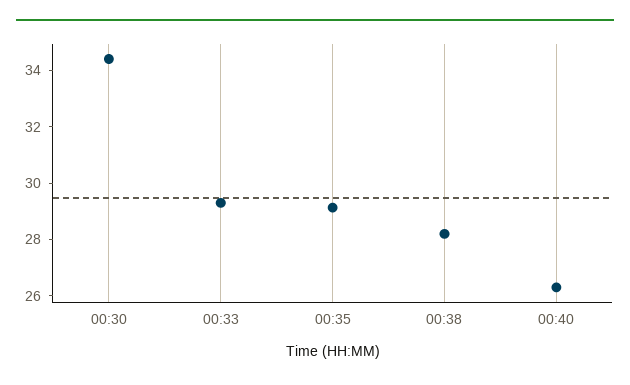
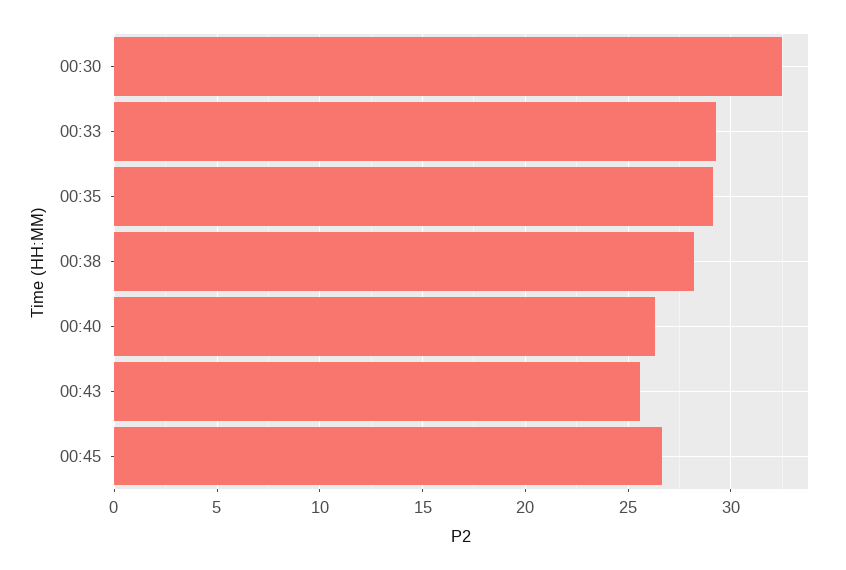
00:30: 34.5 -> 32.5
00:43: none -> 25.5
00:45: none -> 26.5

